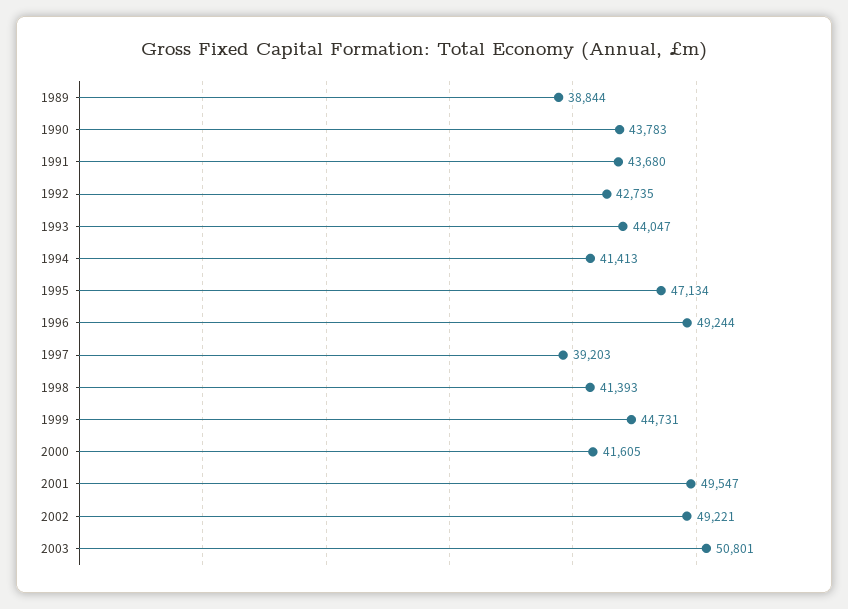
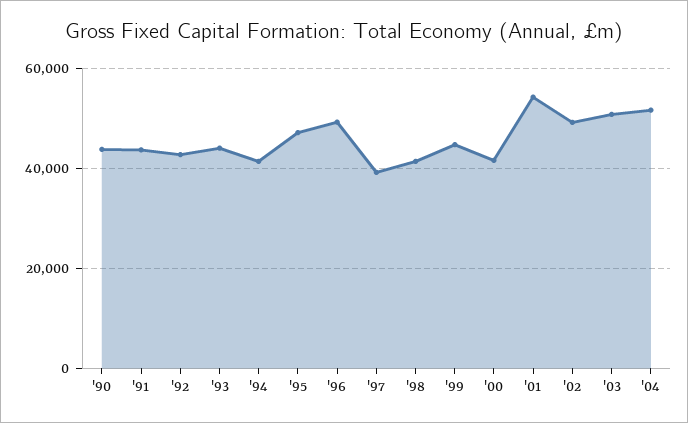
1989: 38844 -> none
2001: 49547 -> 54000
'04: none -> 52000

